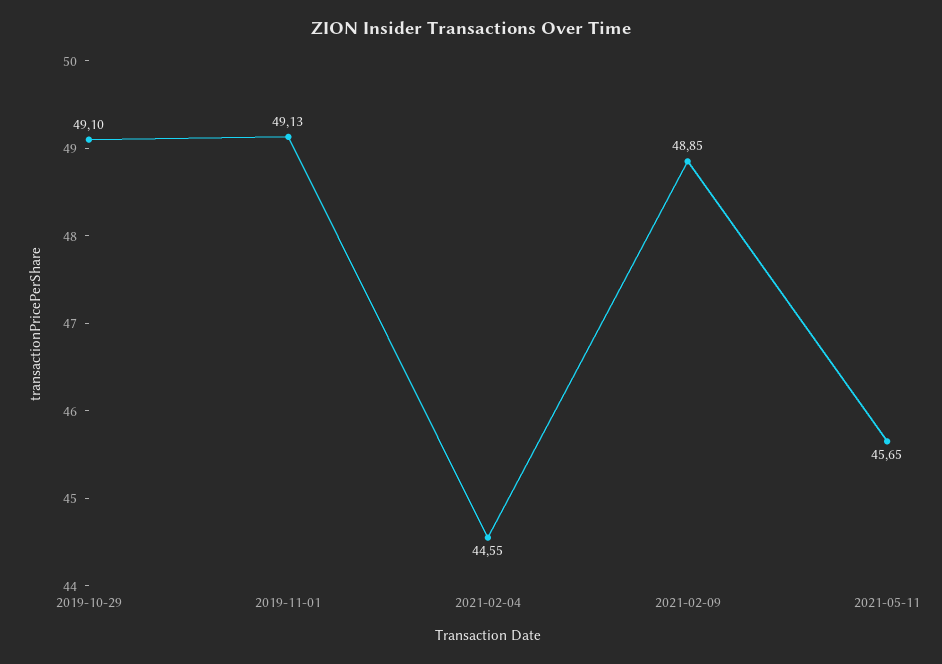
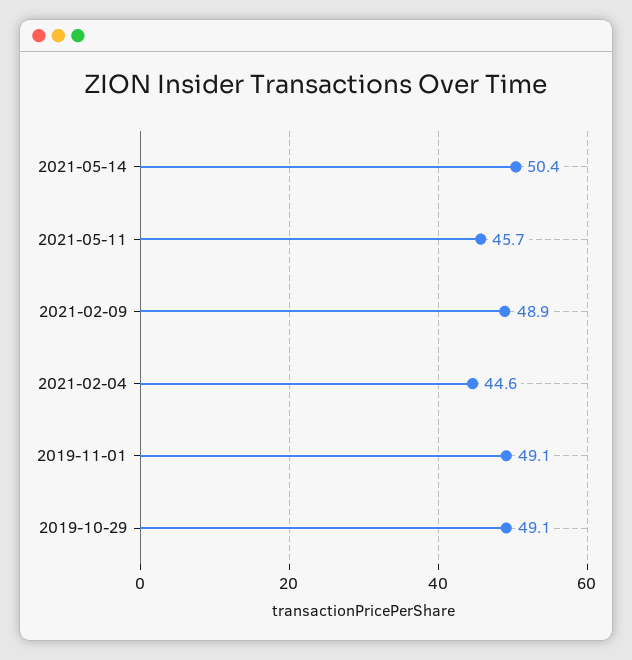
2021-05-14: none -> 50.4

